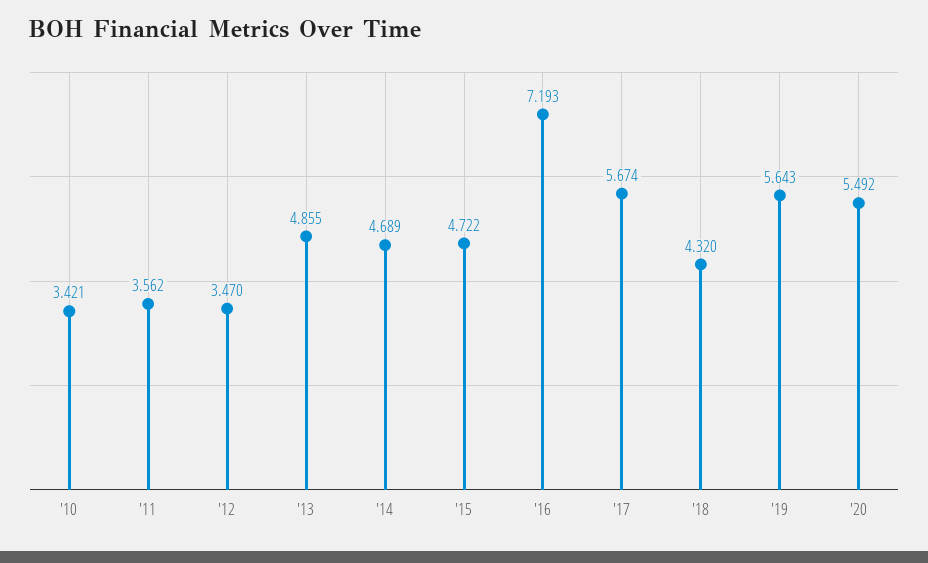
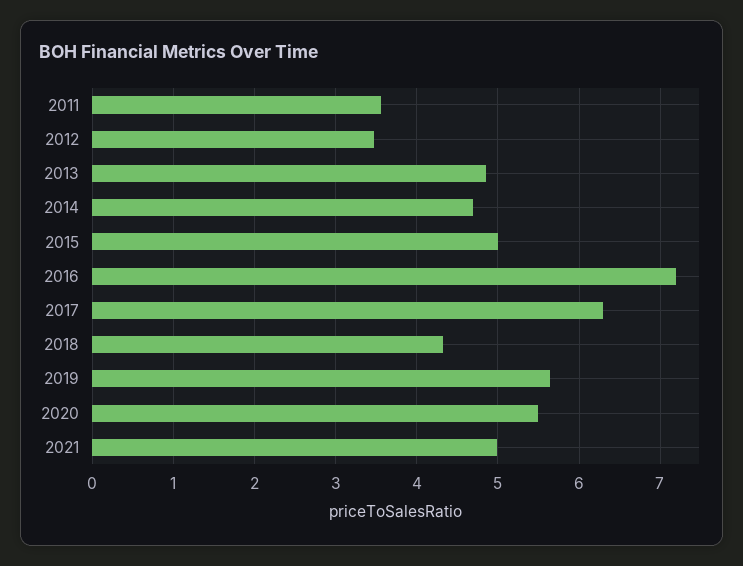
'10: 3.421 -> none
'15: 4.722 -> 5
'17: 5.674 -> 6.3
2021: none -> 5

